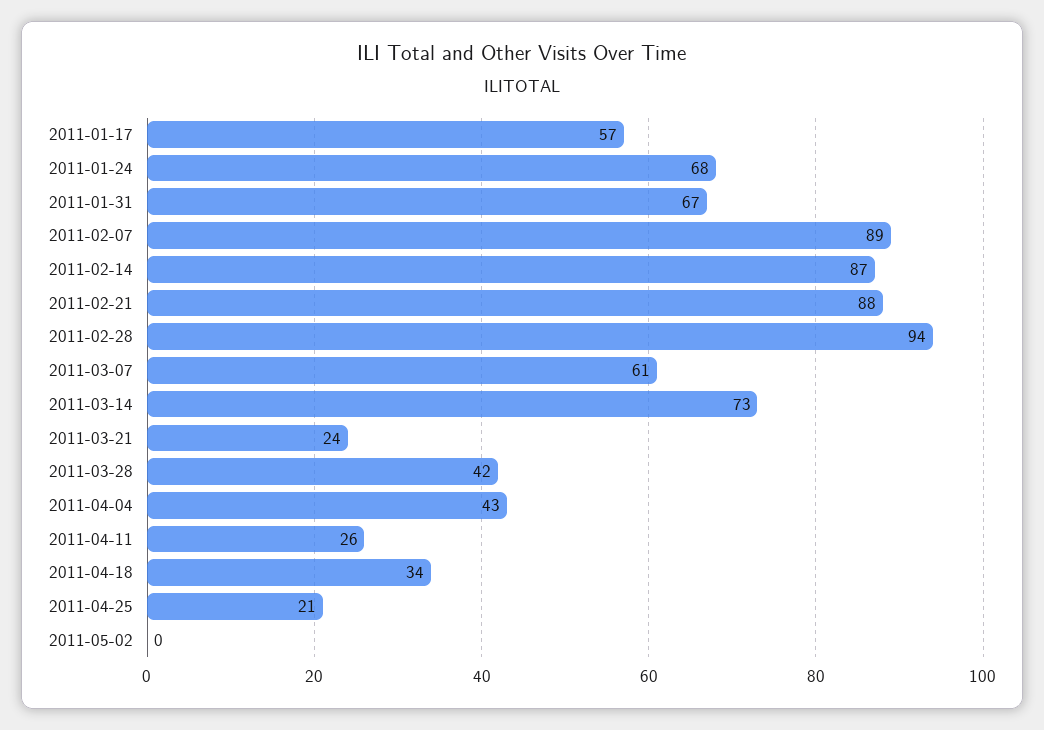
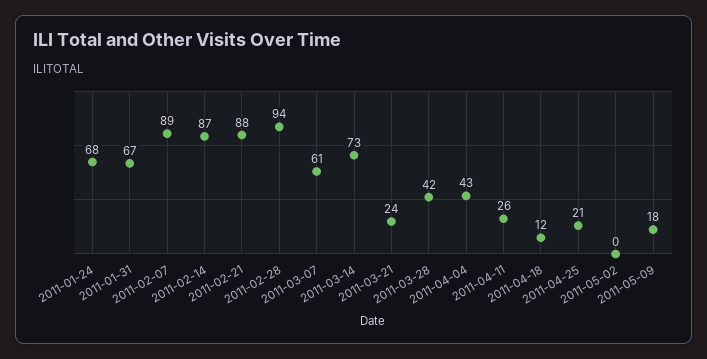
2011-01-17: 57 -> none
2011-04-18: 34 -> 12
2011-05-09: none -> 18

